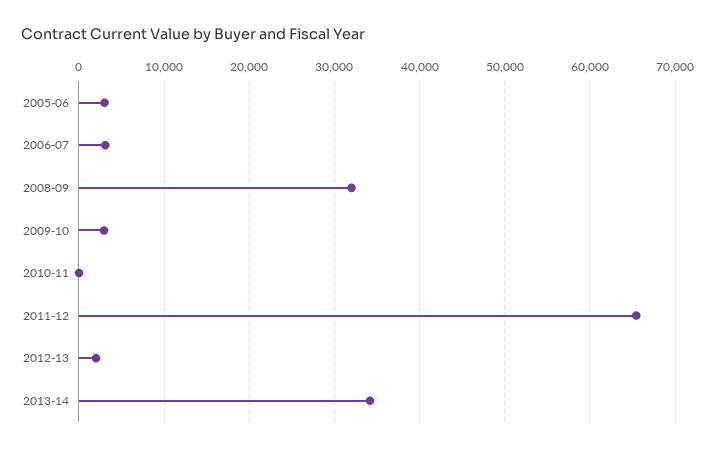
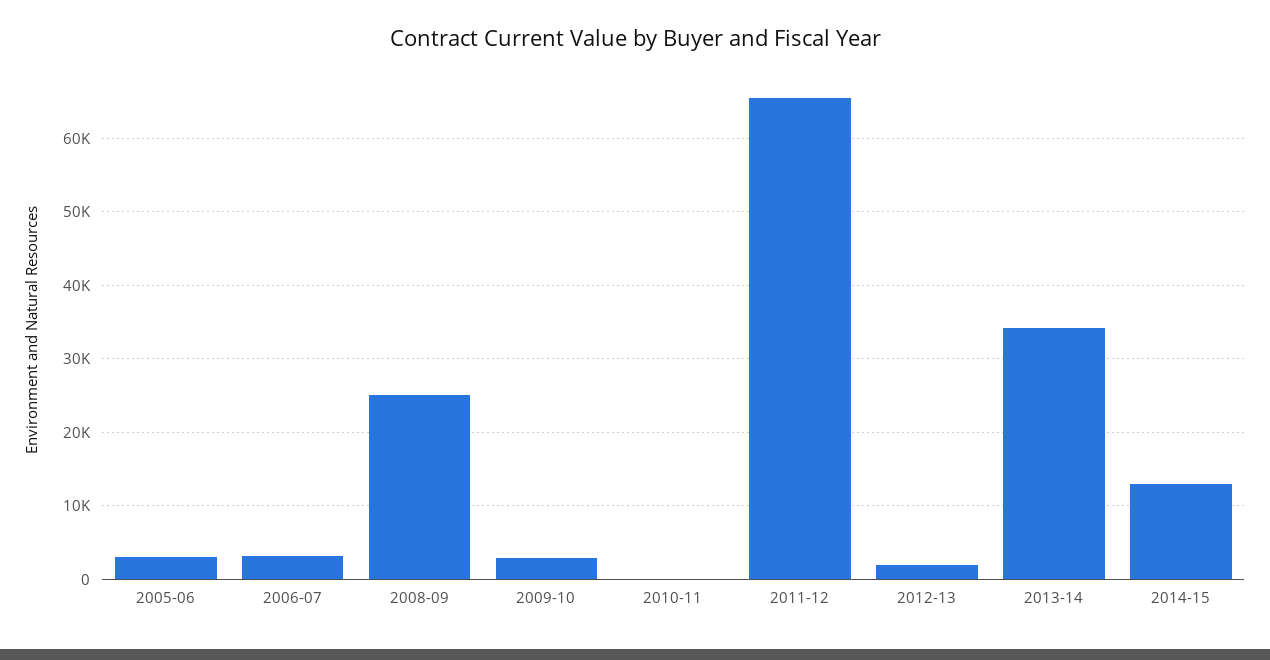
2008-09: 32000 -> 25000
2014-15: none -> 13000

